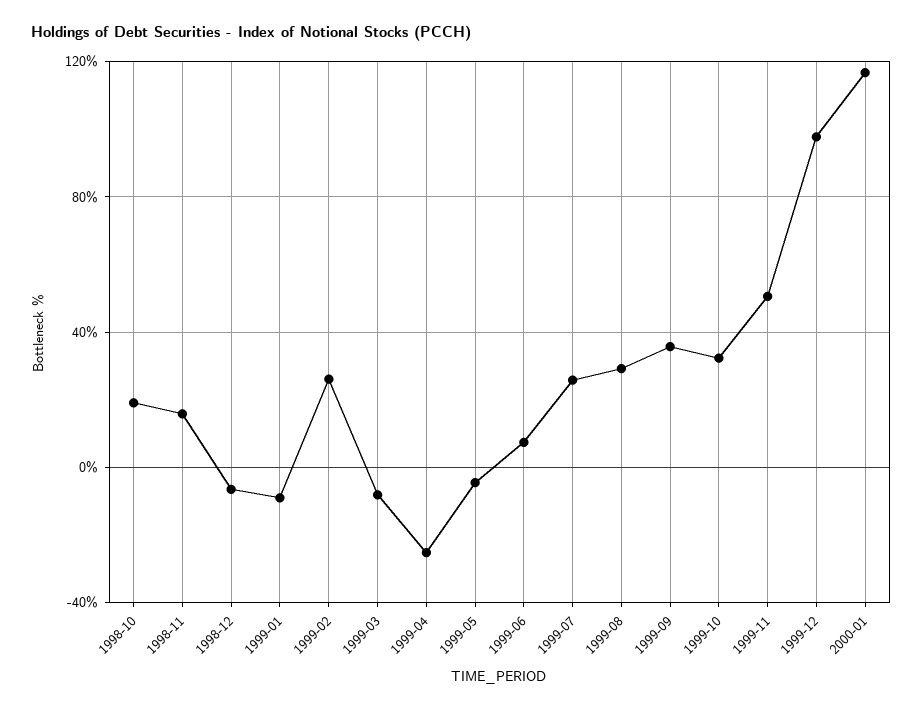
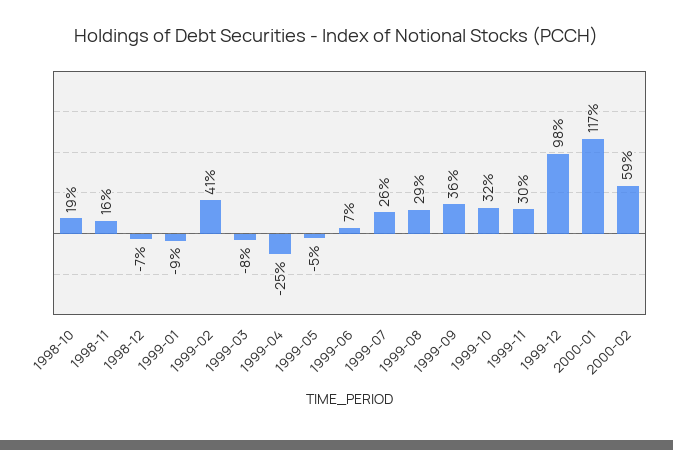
1999-02: 25 -> 41
1999-11: 50 -> 30
2000-02: none -> 59

